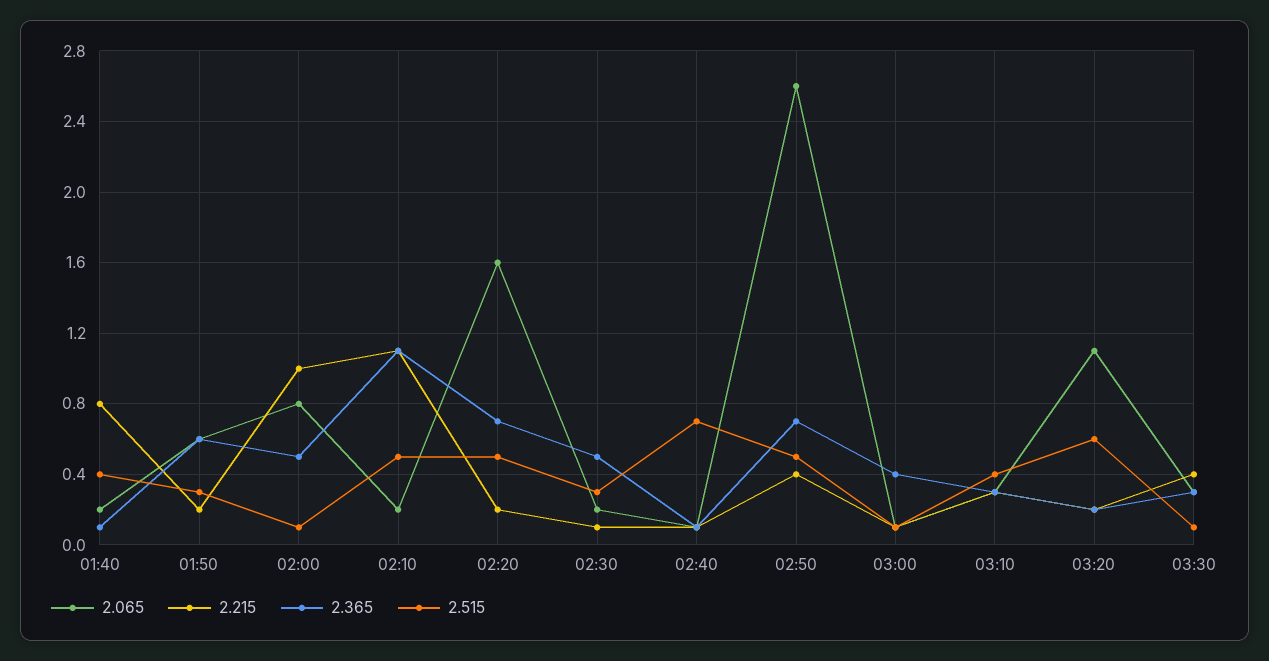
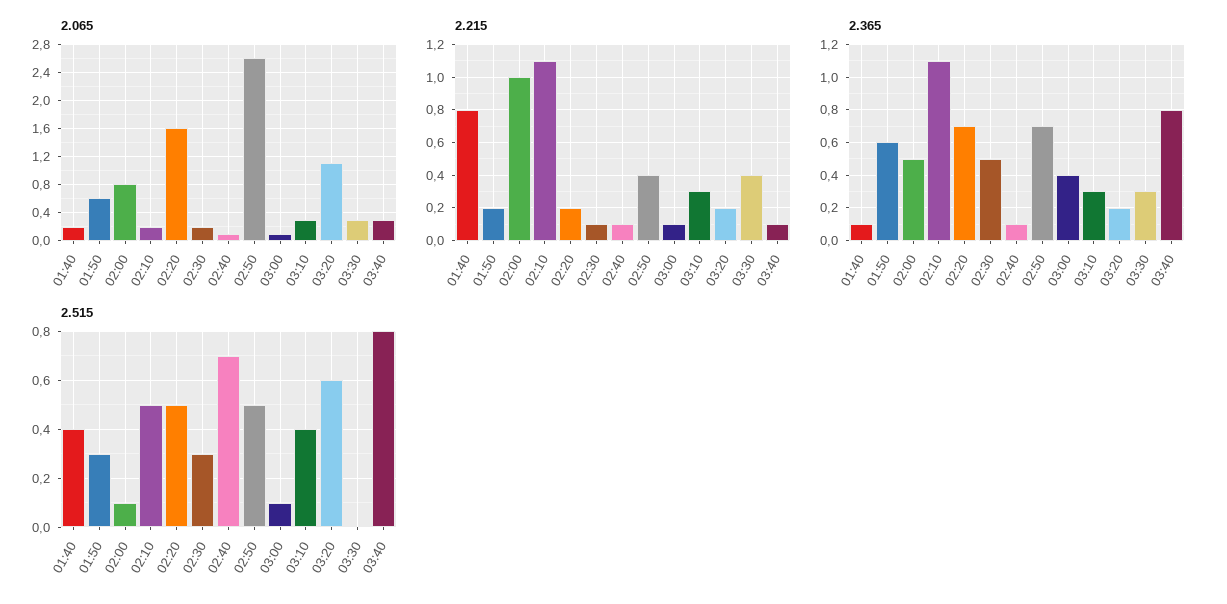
2.515, 03:30: 0.1 -> 0
2.065, 03:40: none -> 0.3
2.215, 03:40: none -> 0.1
2.365, 03:40: none -> 0.8
2.515, 03:40: none -> 0.8

